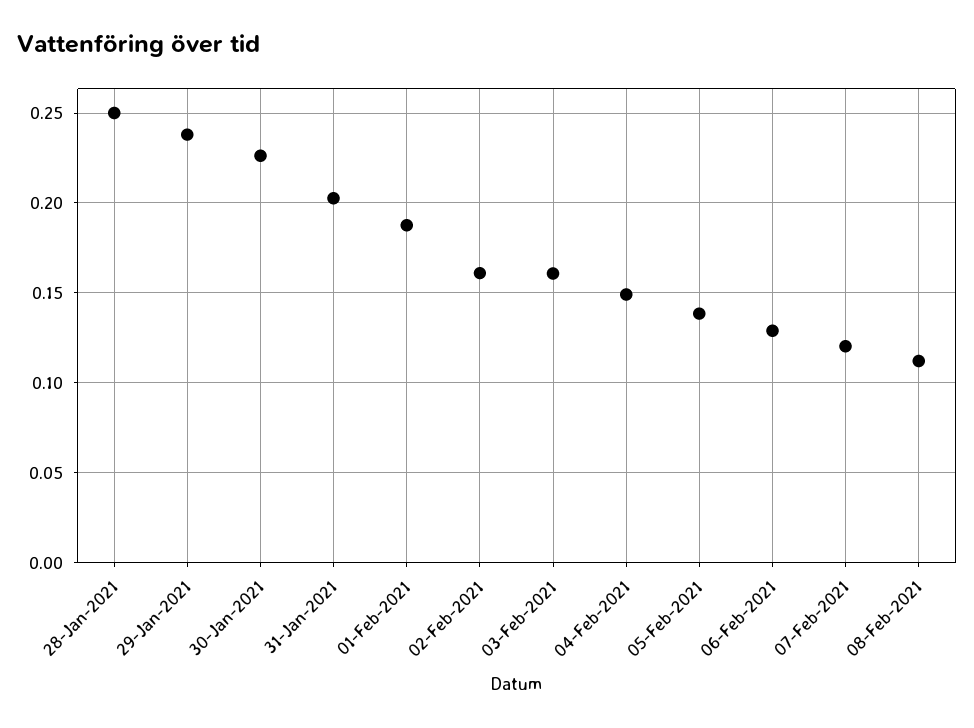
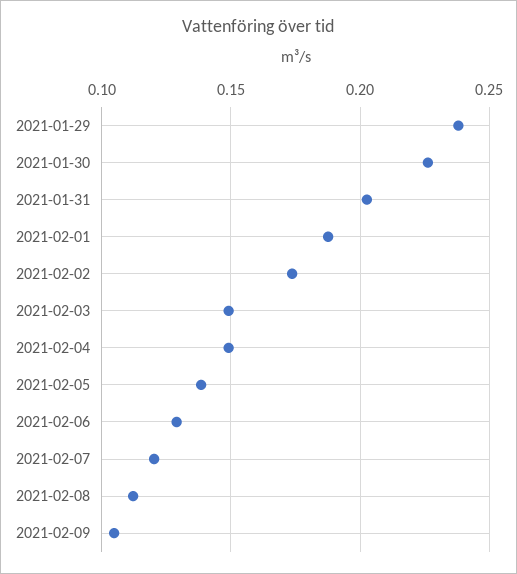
28-Jan-2021: 0.25 -> none
02-Feb-2021: 0.16 -> 0.175
03-Feb-2021: 0.16 -> 0.15
2021-02-09: none -> 0.105

